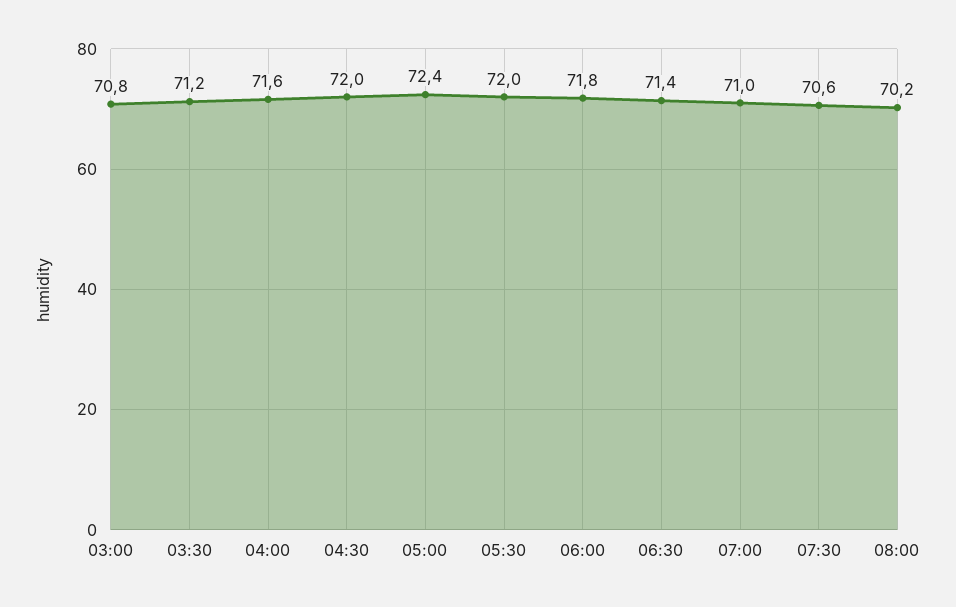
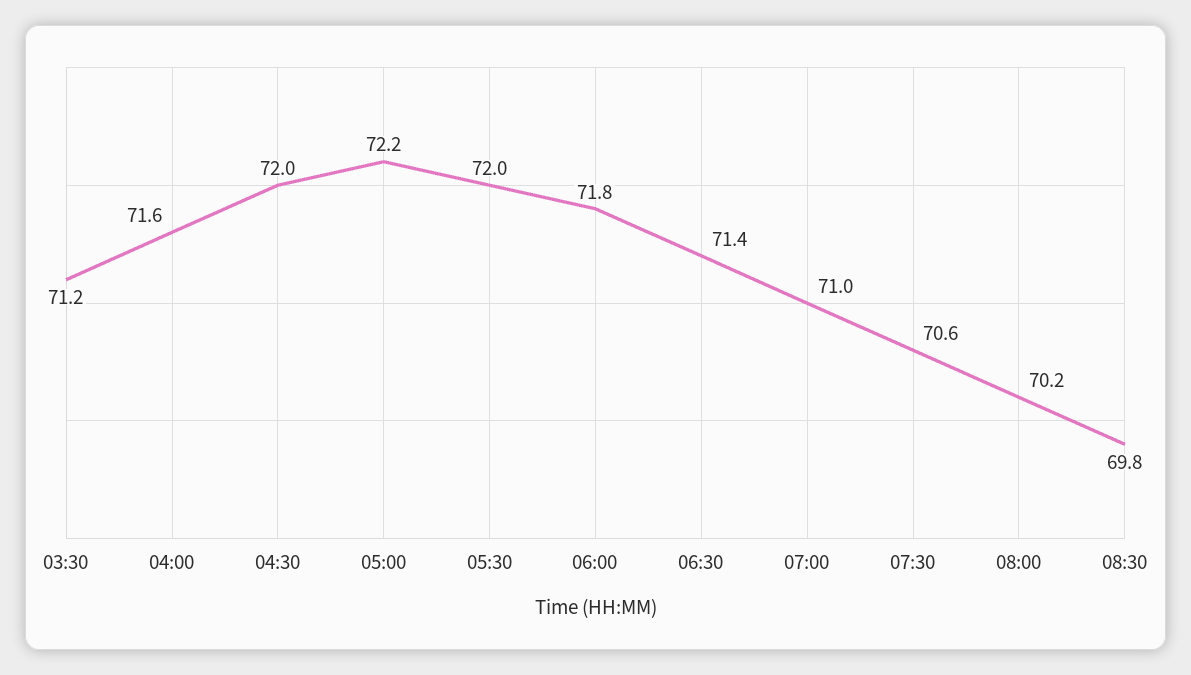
03:00: 70.8 -> none
05:00: 72.4 -> 72.2
08:30: none -> 69.8

